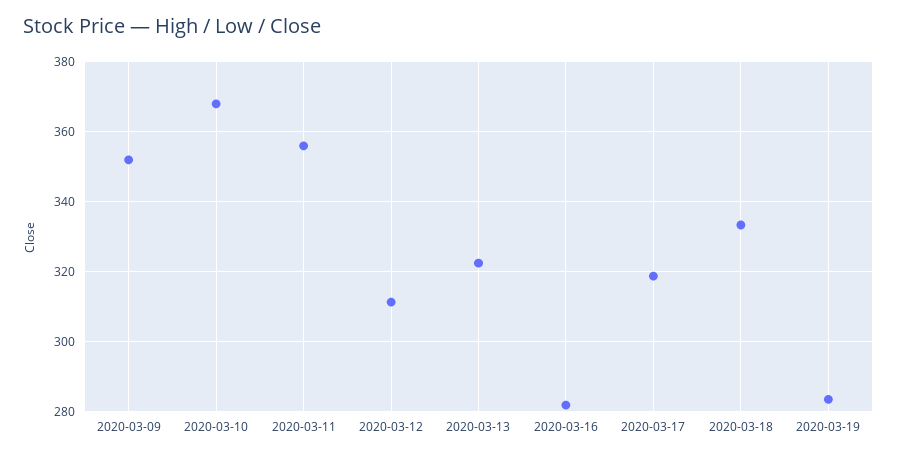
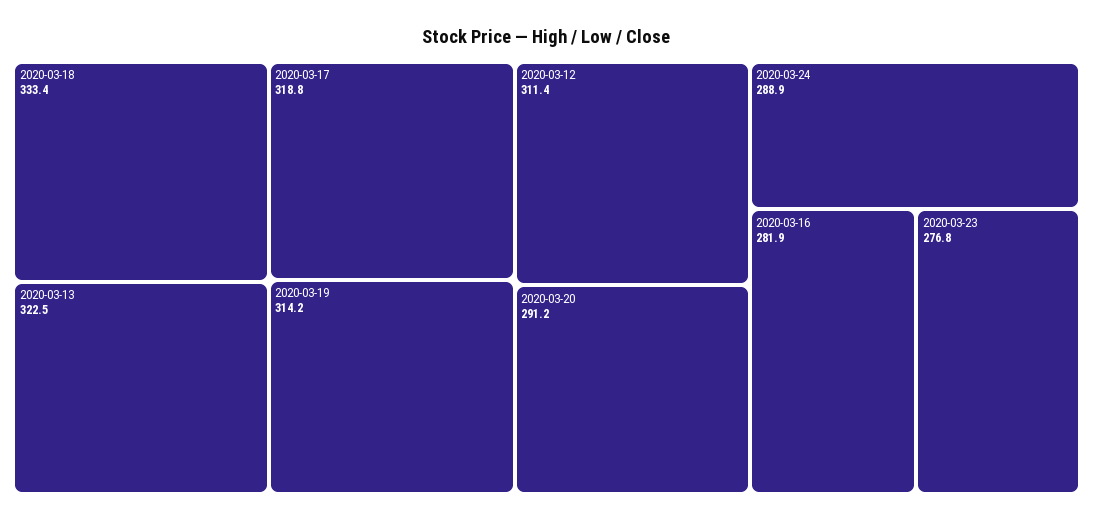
2020-03-09: 352 -> none
2020-03-10: 368 -> none
2020-03-11: 356 -> none
2020-03-19: 284 -> 314.2
2020-03-20: none -> 291.2
2020-03-24: none -> 288.9
2020-03-23: none -> 276.8

